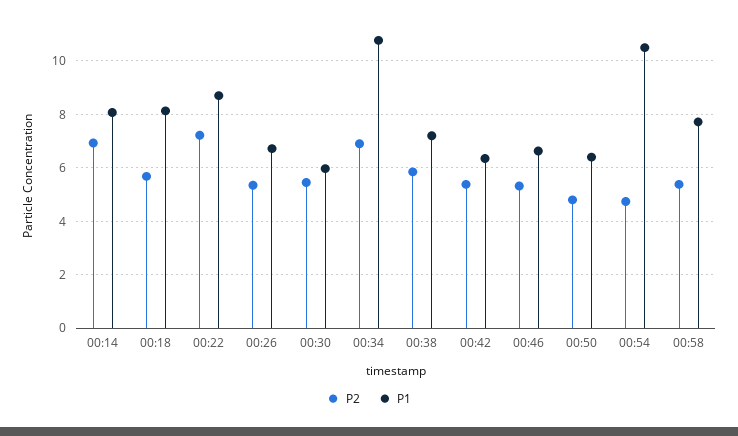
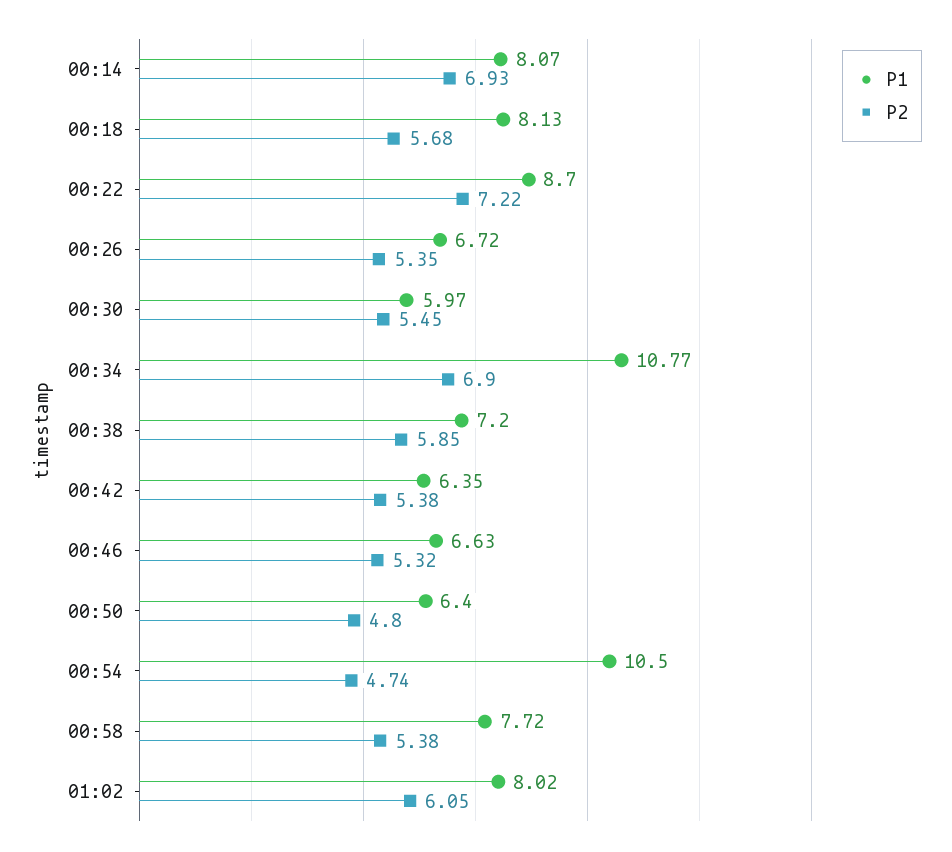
P1, 01:02: none -> 8.02
P2, 01:02: none -> 6.05

